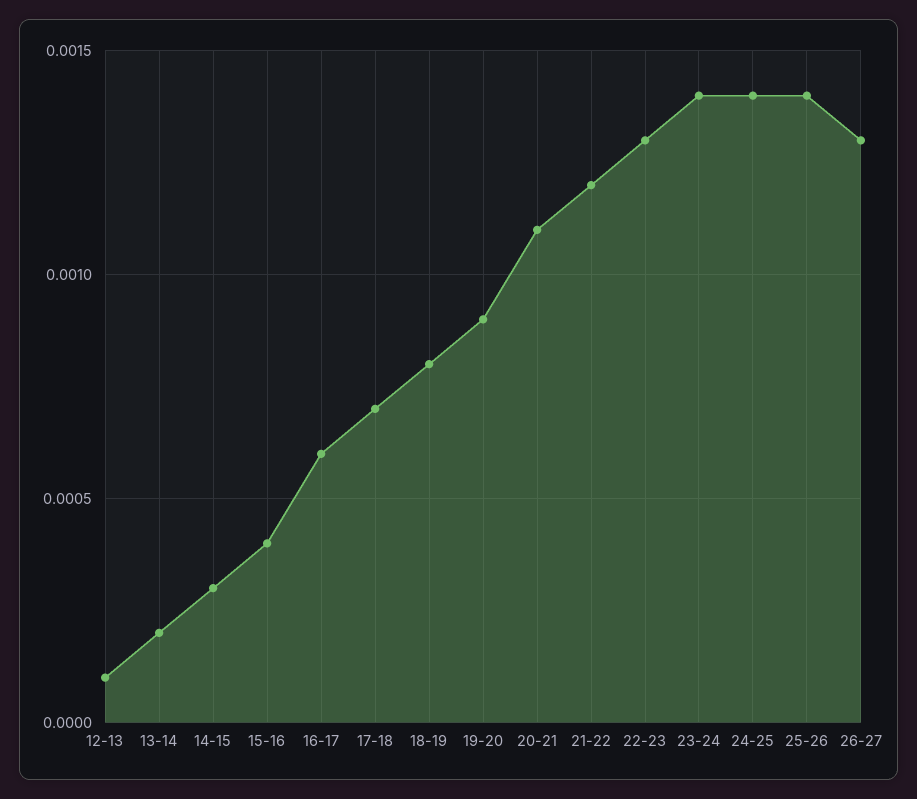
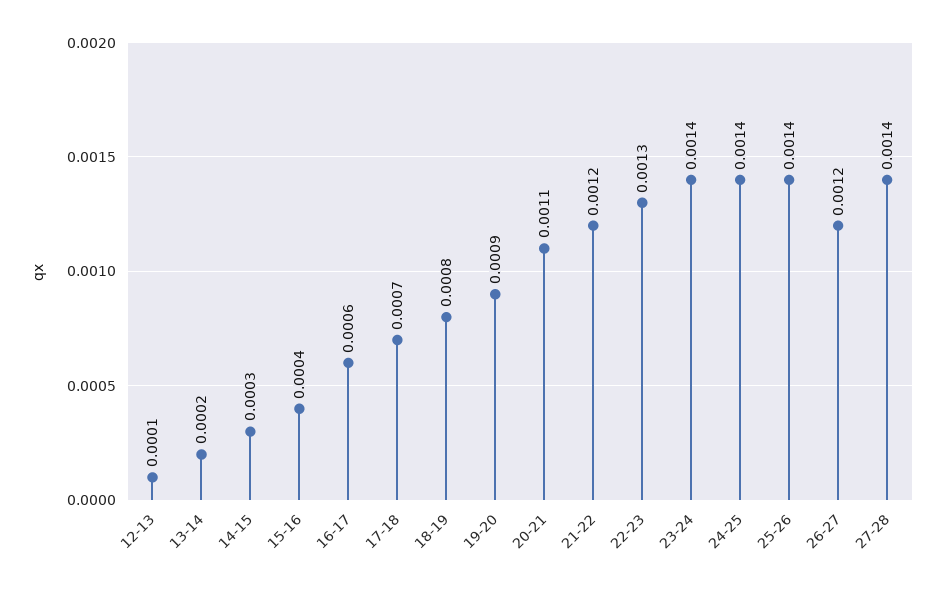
26-27: 0.0013 -> 0.0012
27-28: none -> 0.0014

